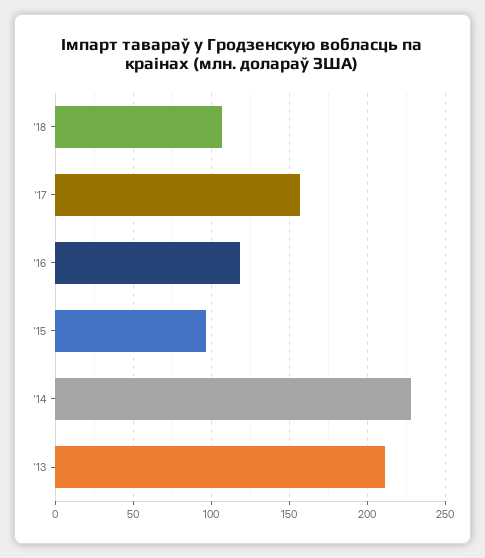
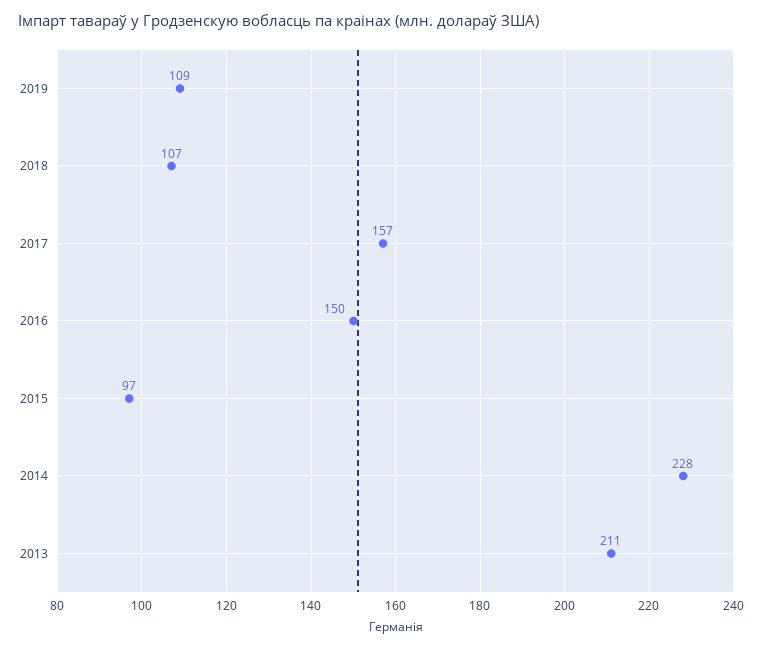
'16: 120 -> 150
2019: none -> 109

